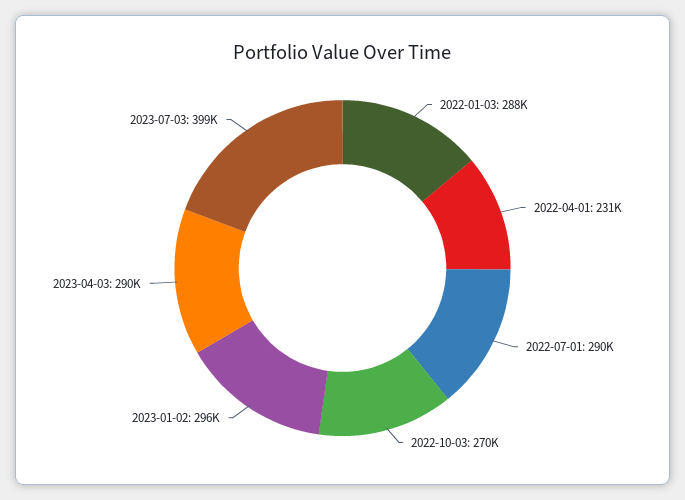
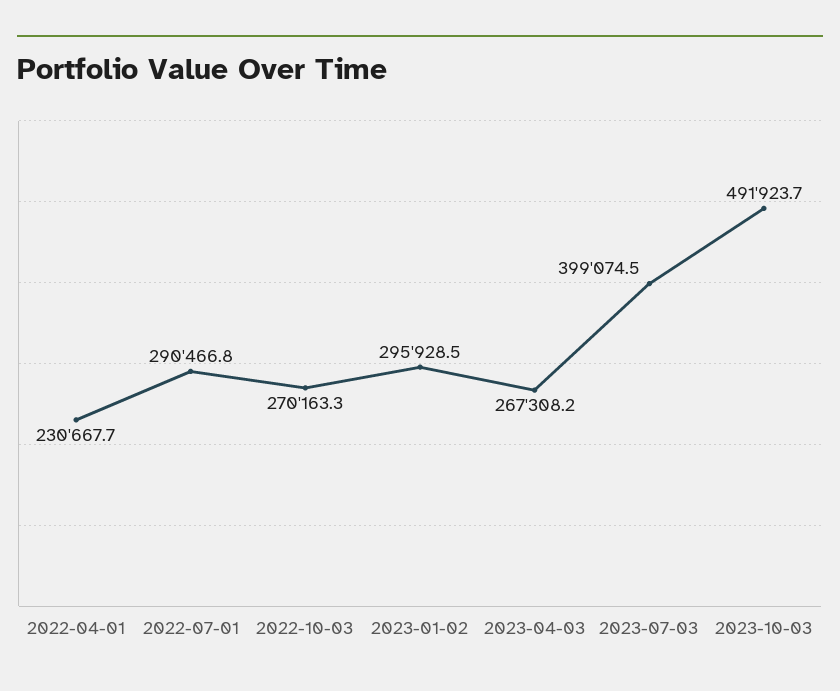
2022-01-03: 288000 -> none
2023-04-03: 290000 -> 267308.2
2023-10-03: none -> 491923.7

